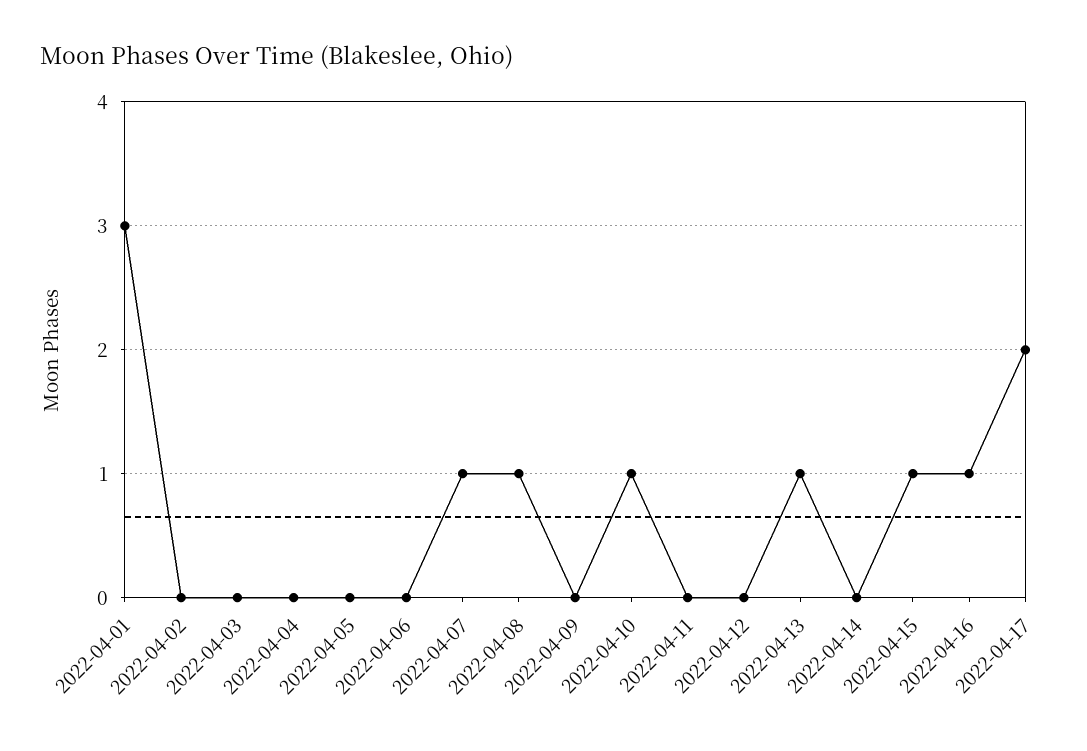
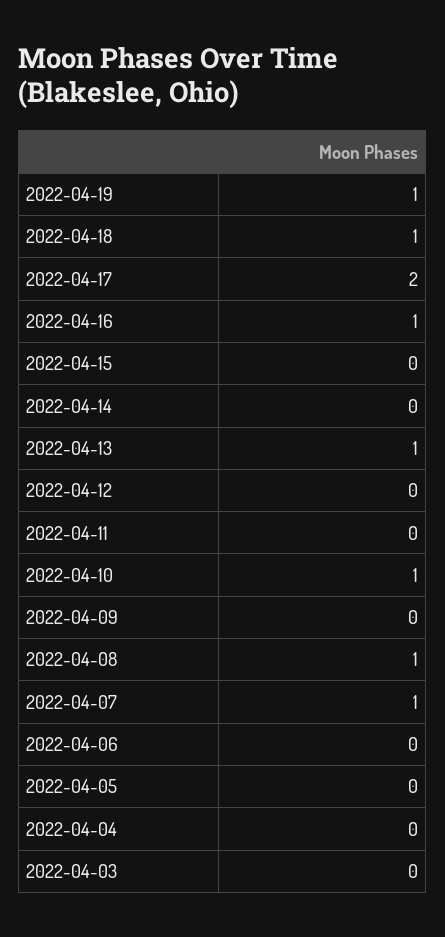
2022-04-01: 3 -> none
2022-04-02: 0 -> none
2022-04-15: 1 -> 0
2022-04-19: none -> 1
2022-04-18: none -> 1

